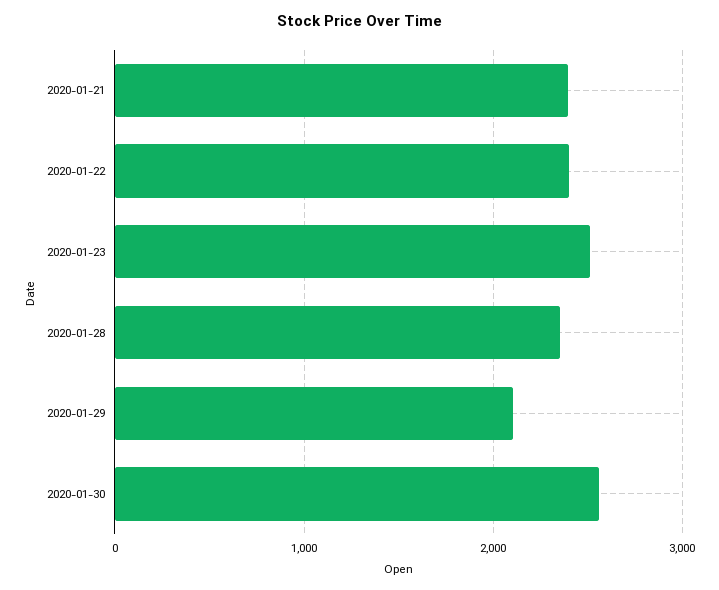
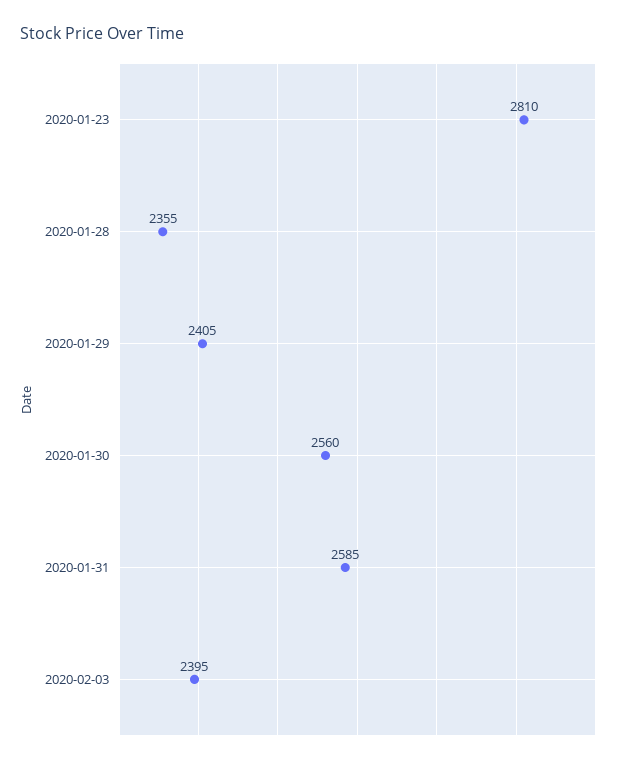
2020-01-21: 2400 -> none
2020-01-22: 2400 -> none
2020-01-23: 2500 -> 2810
2020-01-29: 2100 -> 2405
2020-01-31: none -> 2585
2020-02-03: none -> 2395

